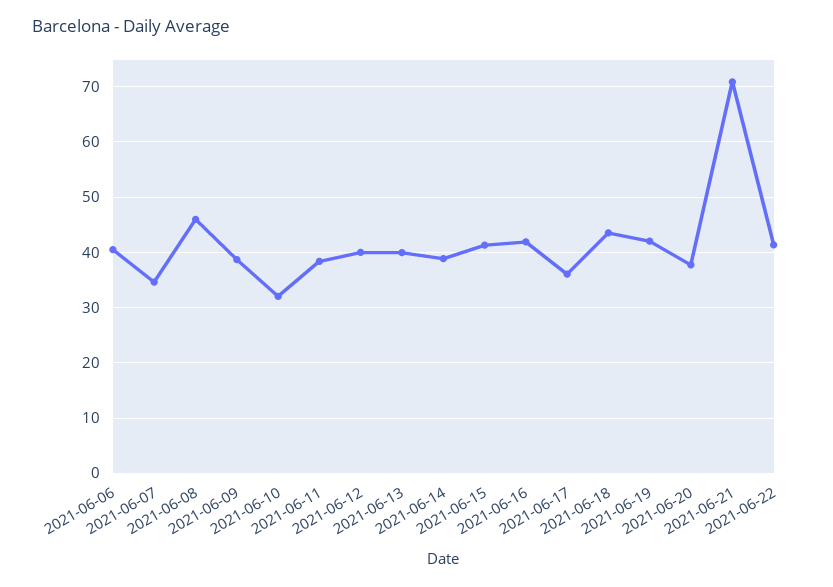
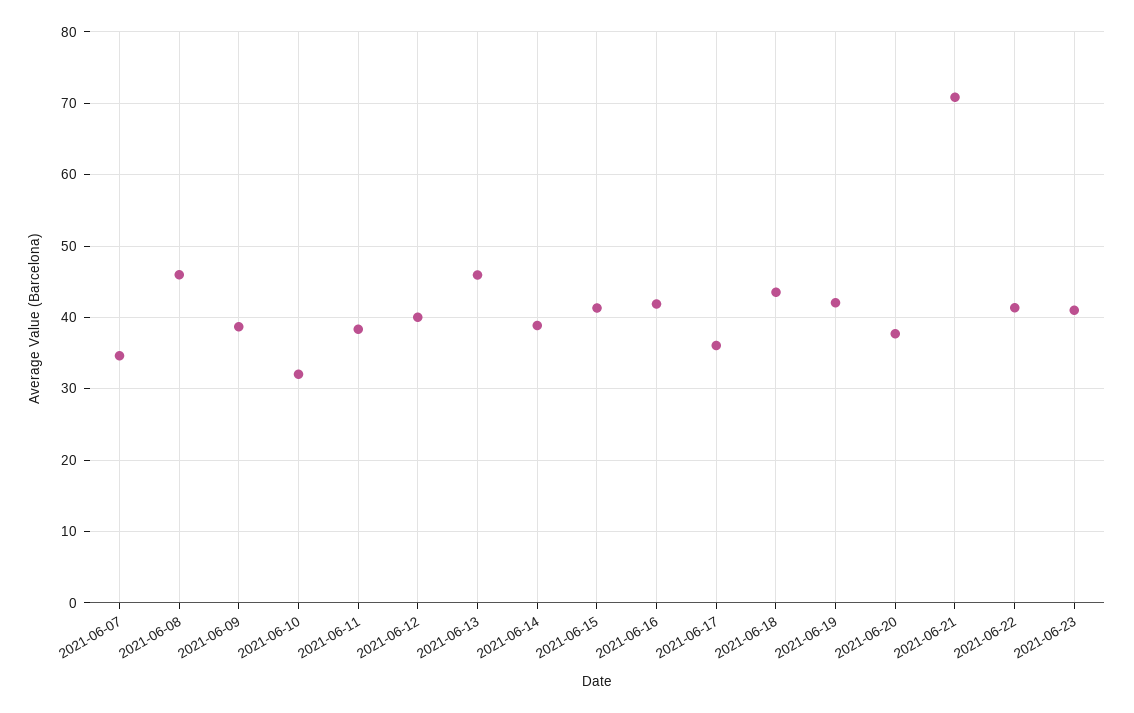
2021-06-06: 40 -> none
2021-06-13: 40 -> 46
2021-06-23: none -> 41

